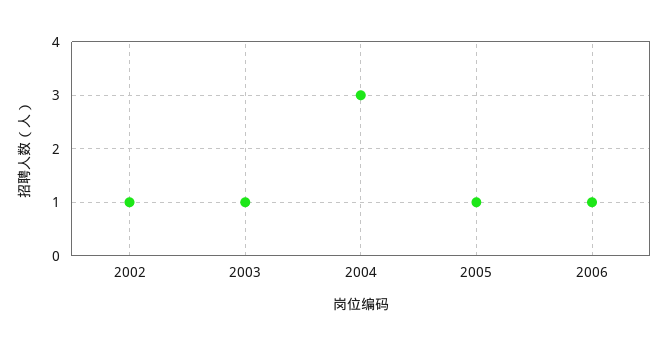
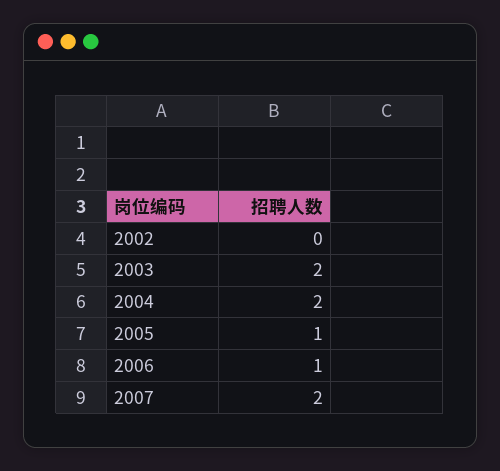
2002: 1 -> 0
2003: 1 -> 2
2004: 3 -> 2
2007: none -> 2

